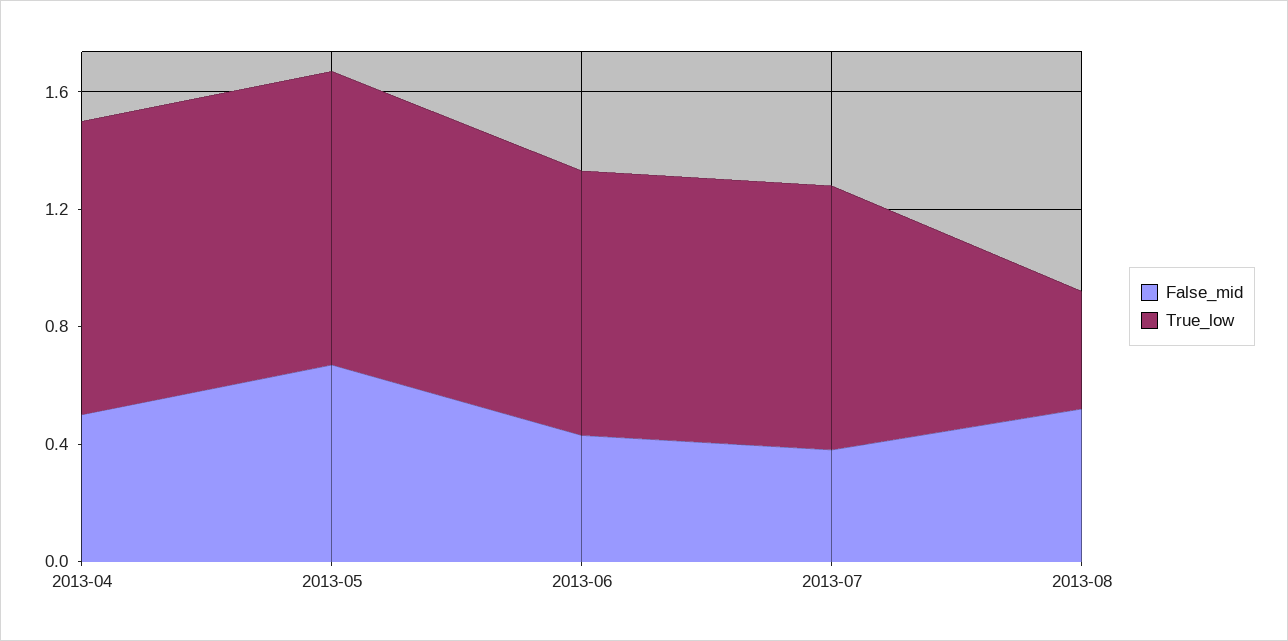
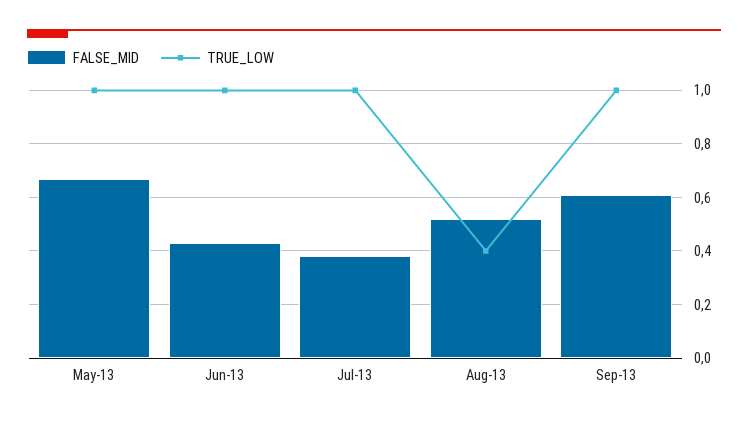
False_mid, 2013-04: 0.5 -> none
True_low, 2013-04: 1 -> none
True_low, 2013-06: 0.9 -> 1
True_low, 2013-07: 0.9 -> 1
False_mid, Sep-13: none -> 0.6
True_low, Sep-13: none -> 1

